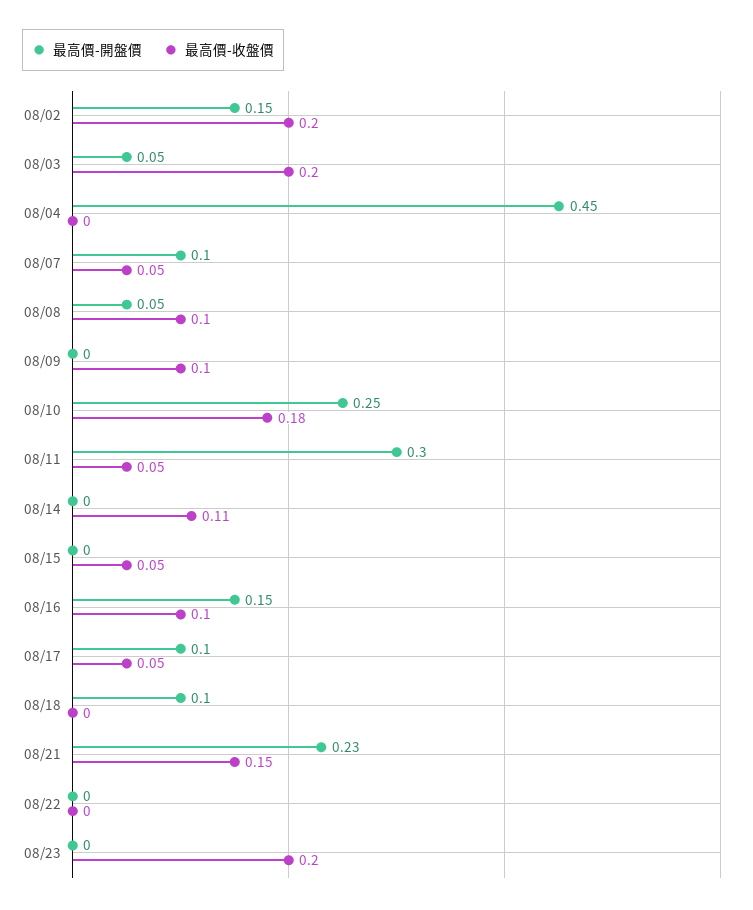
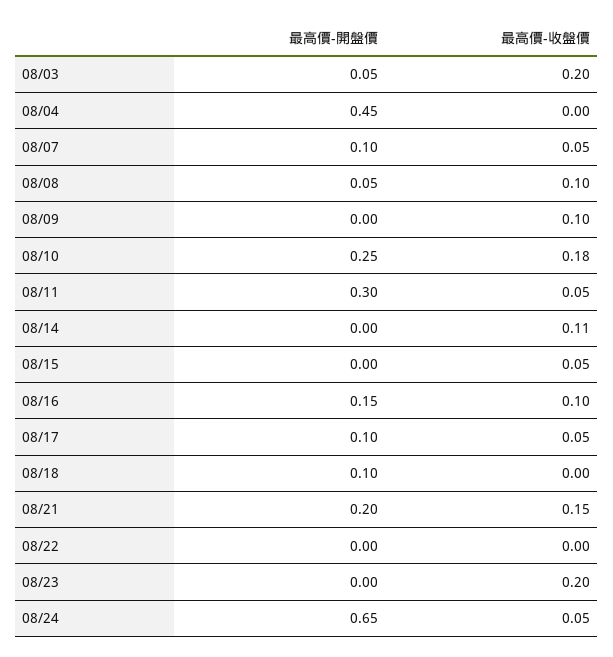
最高價-開盤價, 08/02: 0.15 -> none
最高價-收盤價, 08/02: 0.2 -> none
最高價-開盤價, 08/21: 0.23 -> 0.2
最高價-開盤價, 08/24: none -> 0.65
最高價-收盤價, 08/24: none -> 0.05

